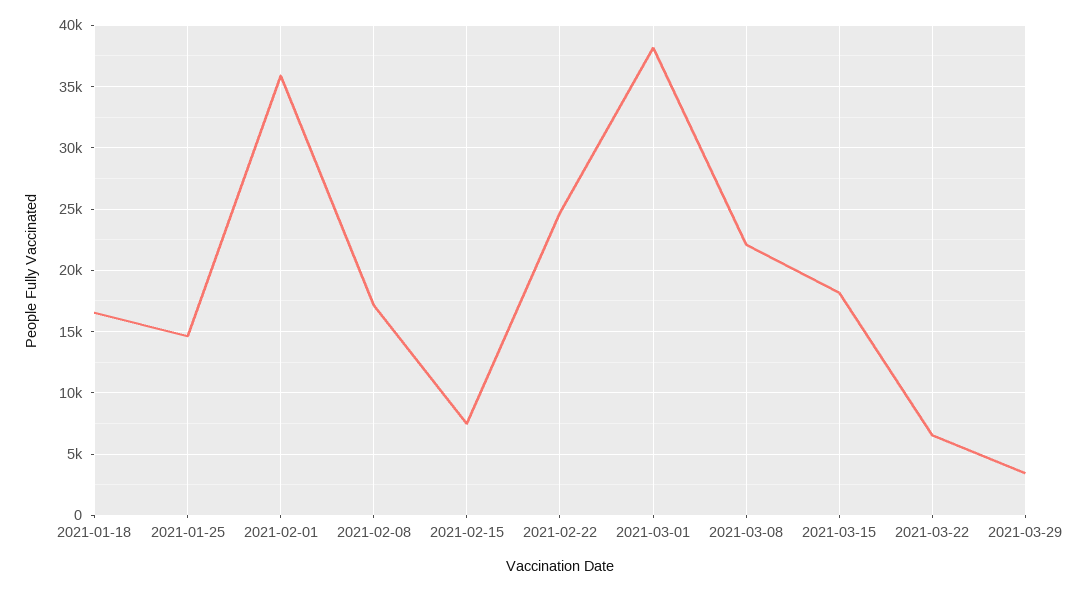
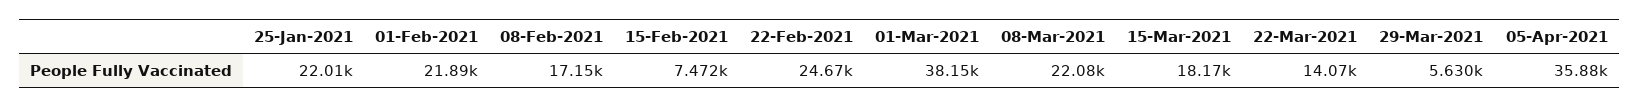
2021-01-18: 16500 -> none
2021-01-25: 14500 -> 22010
2021-02-01: 36000 -> 21890
2021-03-22: 6500 -> 14070
2021-03-29: 3500 -> 5630
05-Apr-2021: none -> 35880

